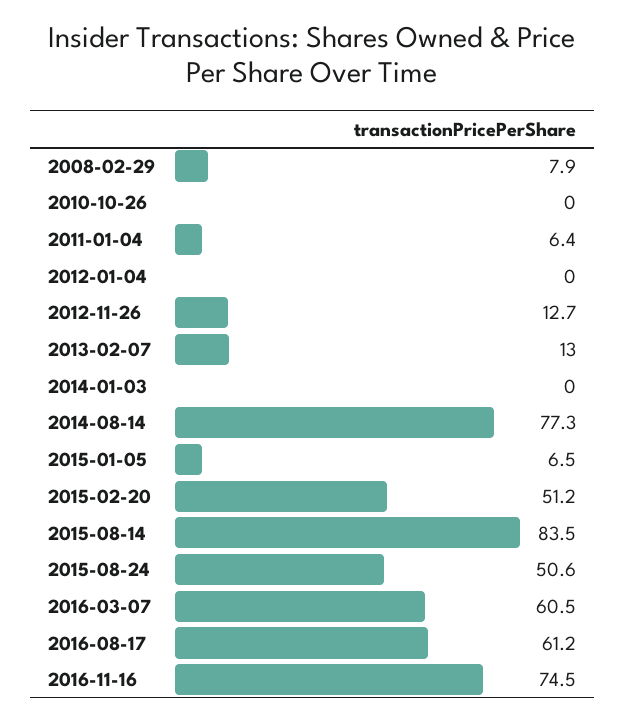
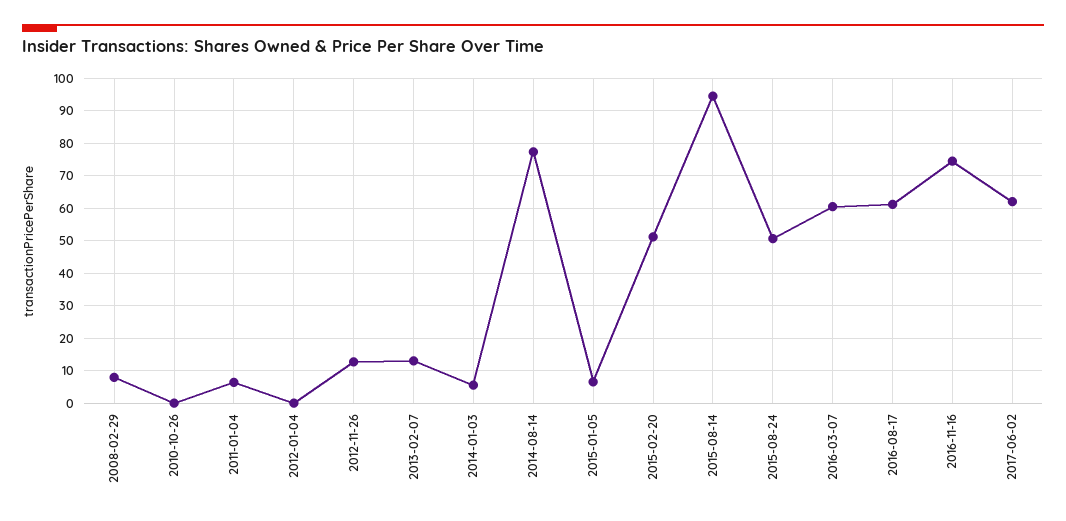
2014-01-03: 0 -> 6
2015-08-14: 83.5 -> 94
2017-06-02: none -> 62

